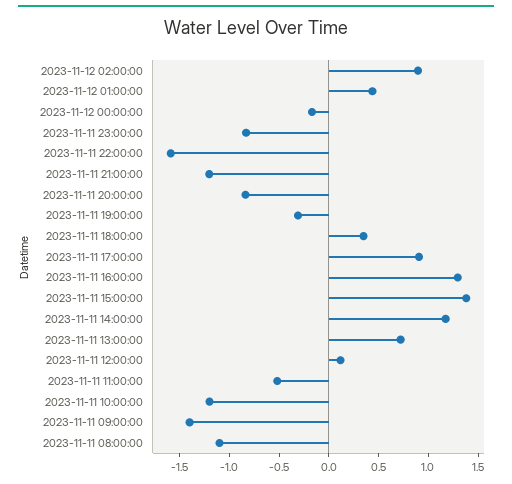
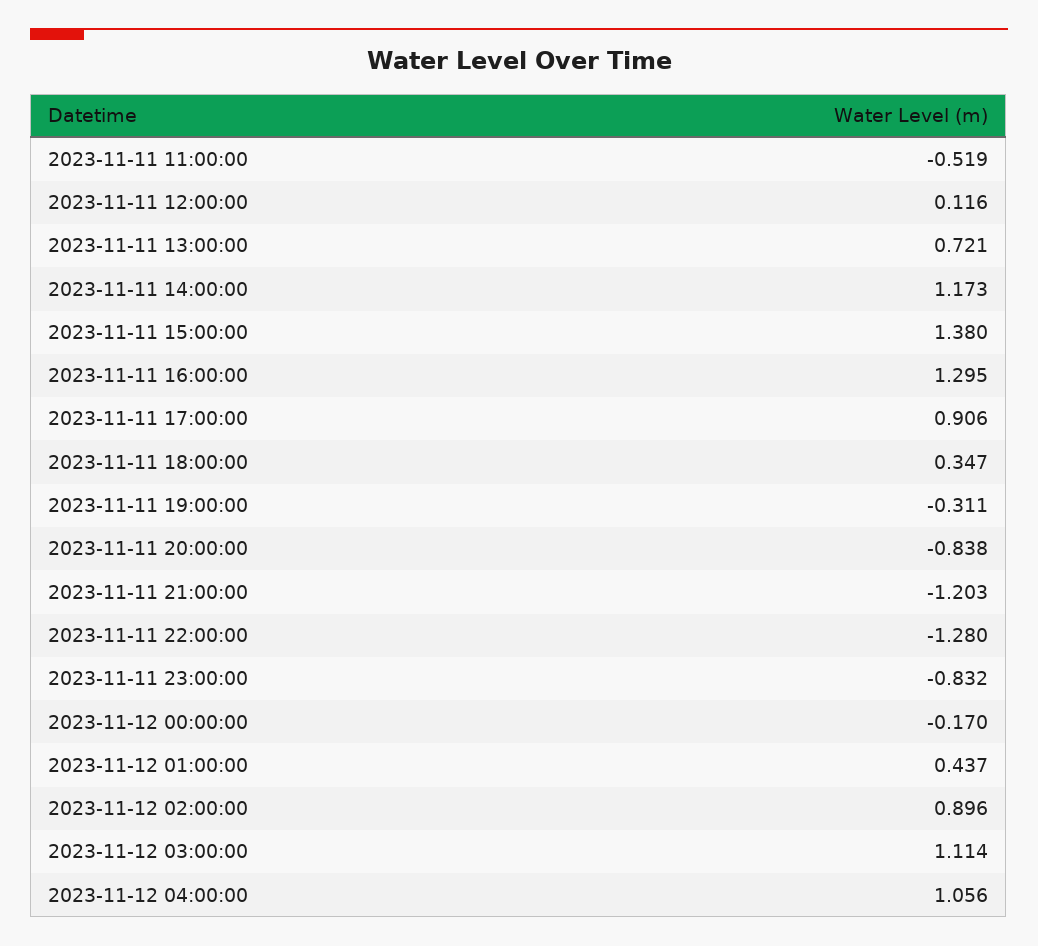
2023-11-11 22:00:00: -1.6 -> -1.28
2023-11-11 10:00:00: -1.2 -> none
2023-11-11 09:00:00: -1.4 -> none
2023-11-11 08:00:00: -1.1 -> none
2023-11-12 03:00:00: none -> 1.114
2023-11-12 04:00:00: none -> 1.056

